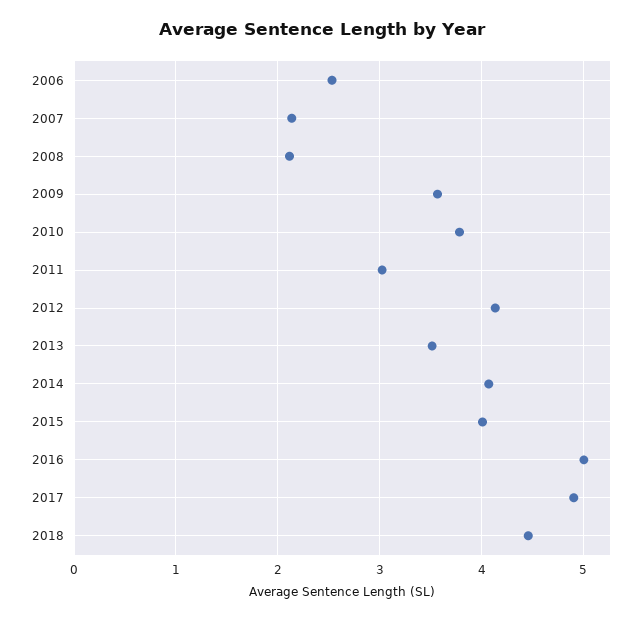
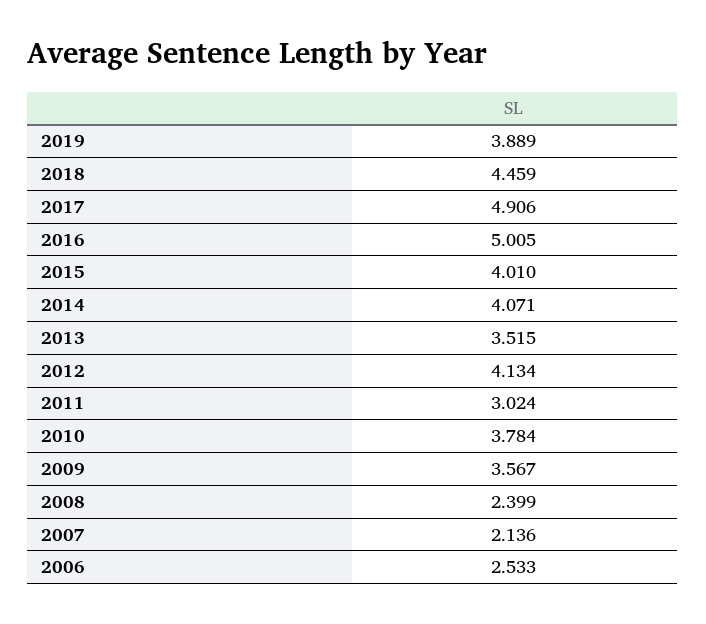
2008: 2.1 -> 2.399
2019: none -> 3.889

